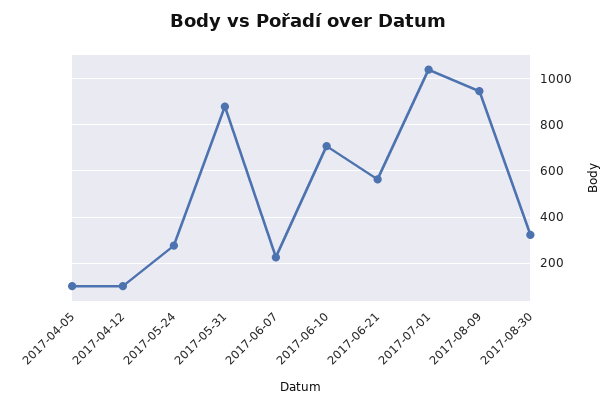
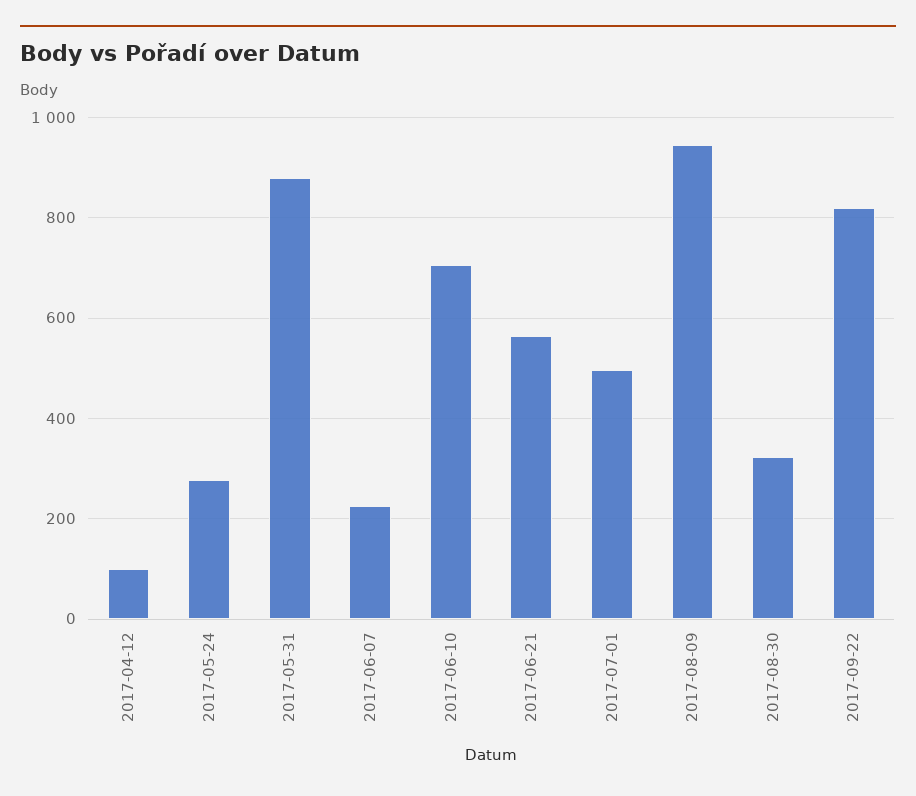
2017-04-05: 100 -> none
2017-07-01: 1050 -> 500
2017-09-22: none -> 820

